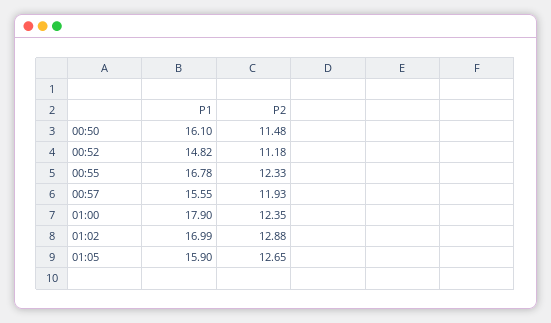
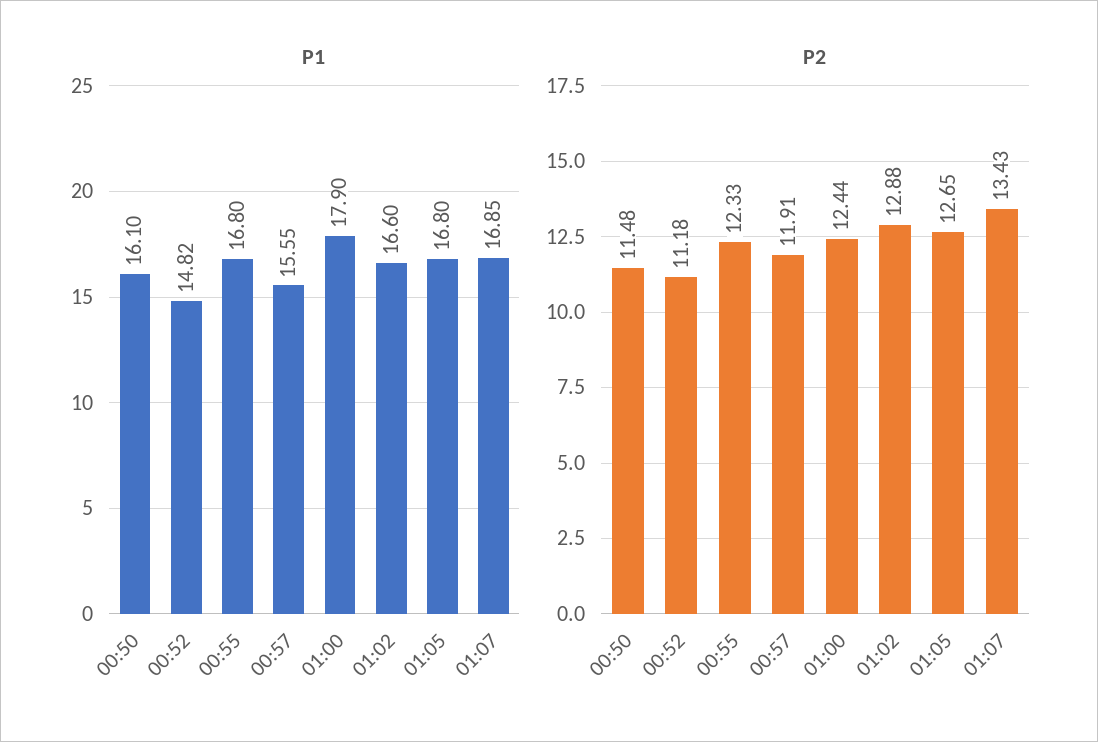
P1, 00:55: 16.78 -> 16.8
P2, 00:57: 11.93 -> 11.91
P2, 01:00: 12.35 -> 12.44
P1, 01:02: 16.99 -> 16.6
P1, 01:05: 15.9 -> 16.8
P1, 01:07: none -> 16.85
P2, 01:07: none -> 13.43

